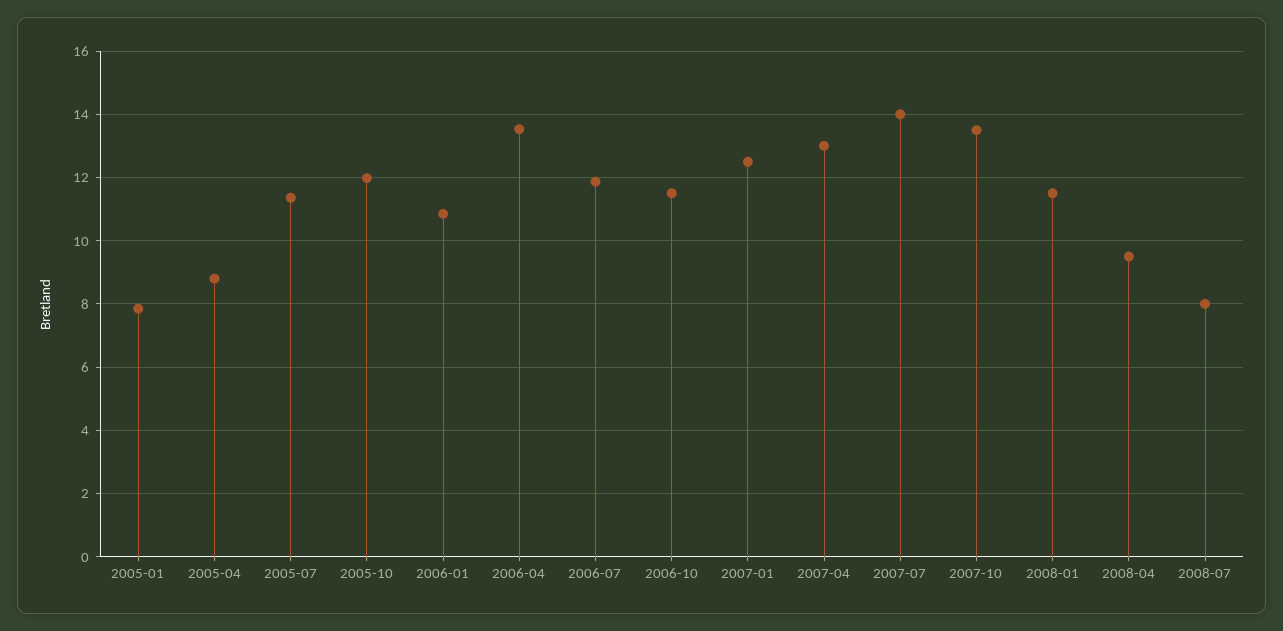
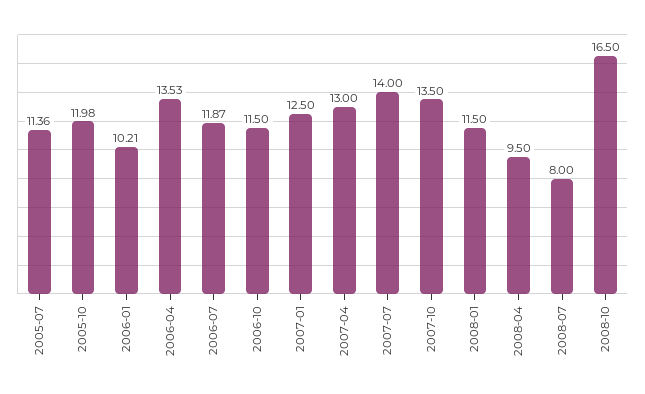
2005-01: 7.8 -> none
2005-04: 8.8 -> none
2006-01: 10.8 -> 10.21
2008-10: none -> 16.5

